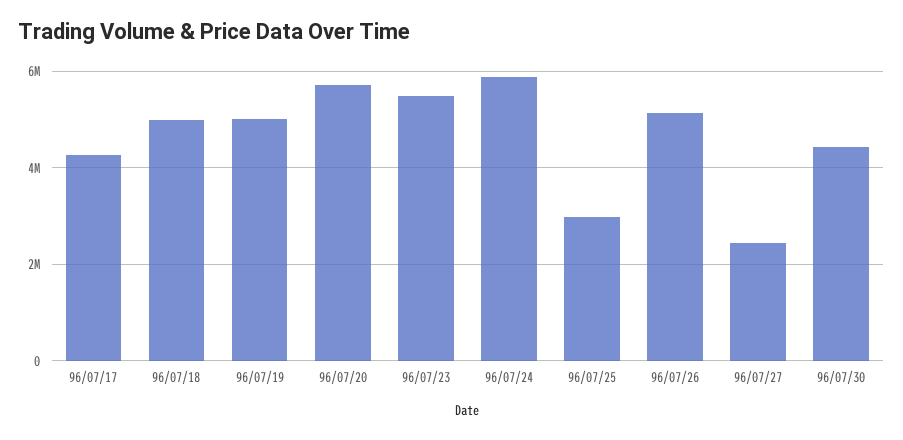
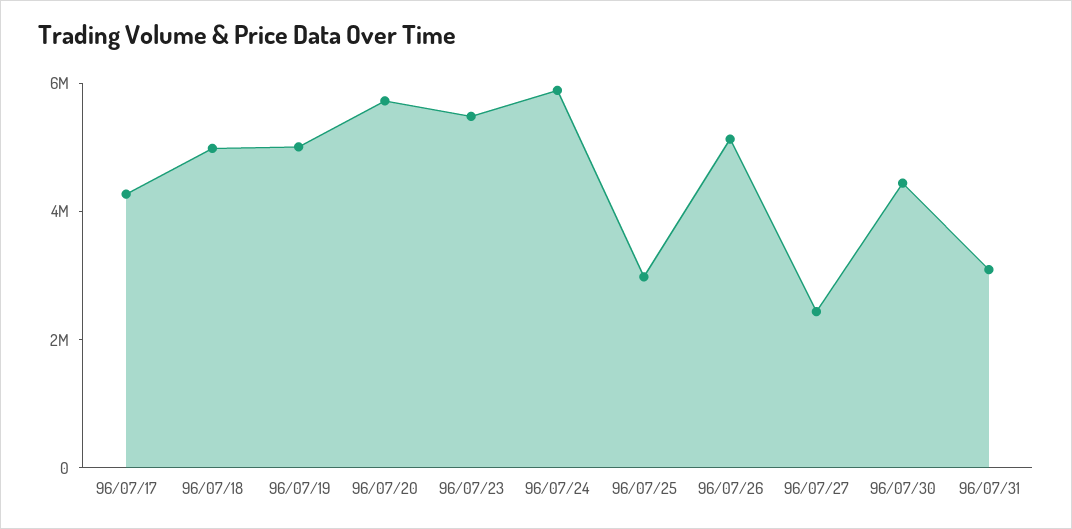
96/07/31: none -> 3000000

